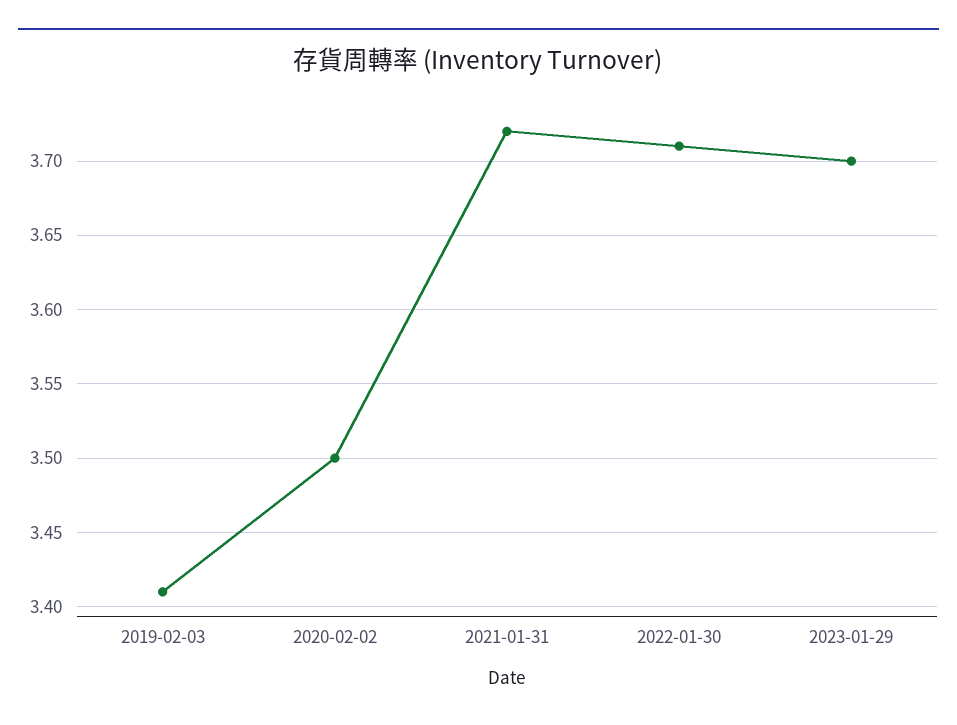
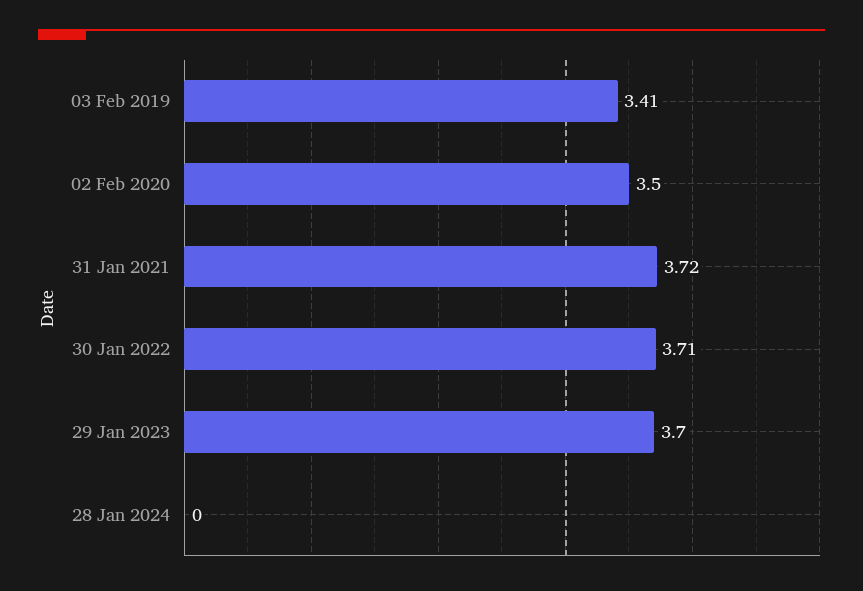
28 Jan 2024: none -> 0

